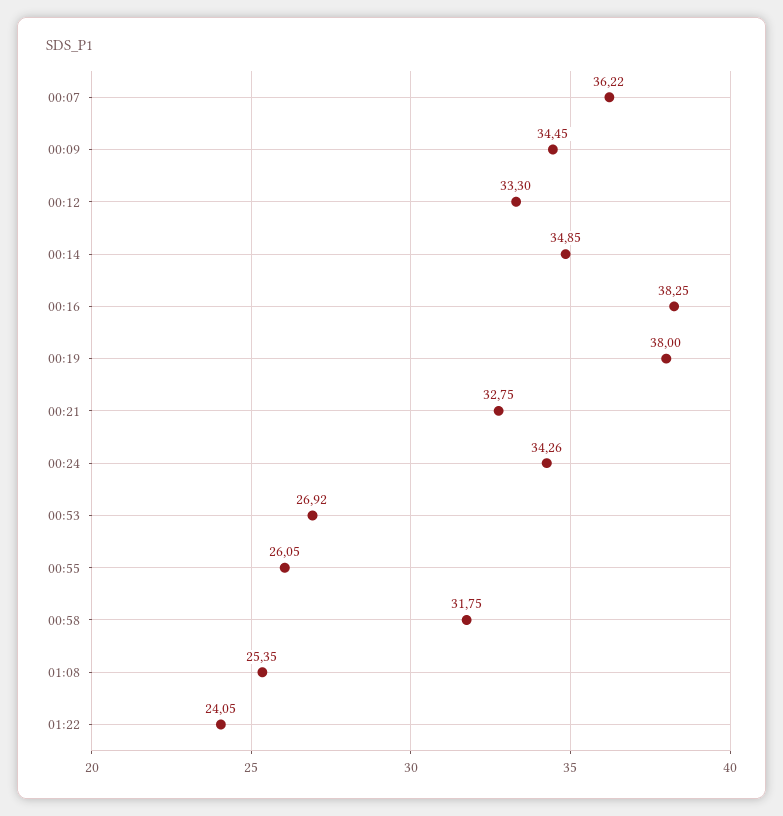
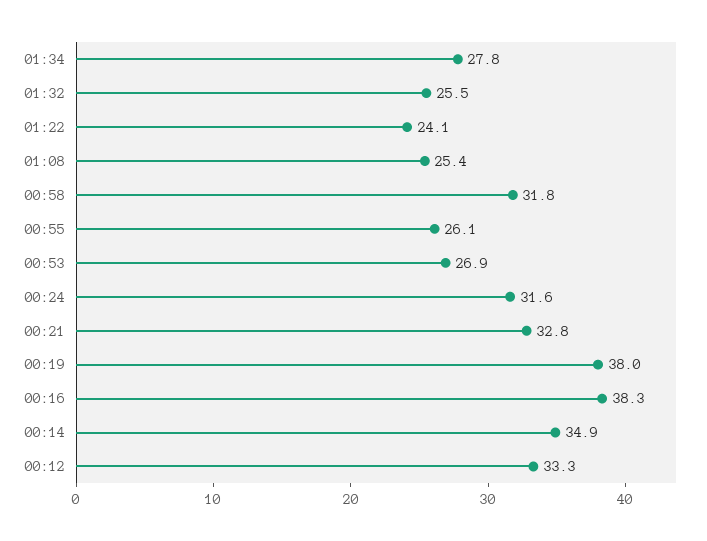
00:07: 36.22 -> none
00:09: 34.45 -> none
00:24: 34.26 -> 31.6
01:34: none -> 27.8
01:32: none -> 25.5

